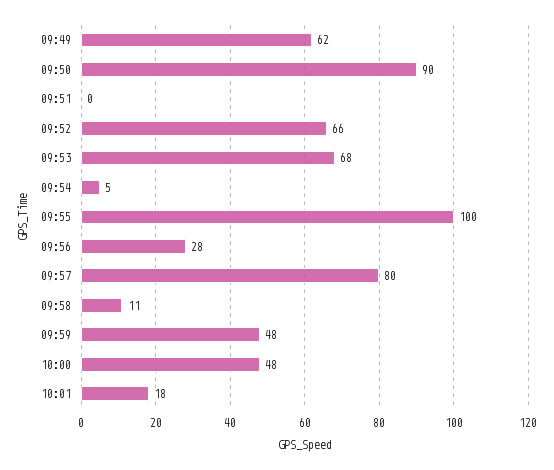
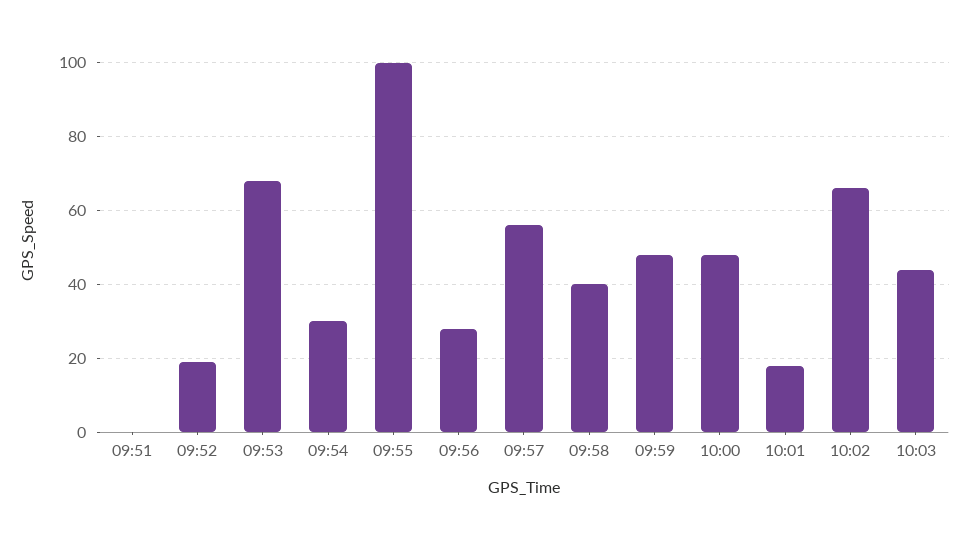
09:49: 62 -> none
09:50: 90 -> none
09:52: 66 -> 20
09:54: 5 -> 30
09:57: 80 -> 55
09:58: 11 -> 40
10:02: none -> 65
10:03: none -> 45

